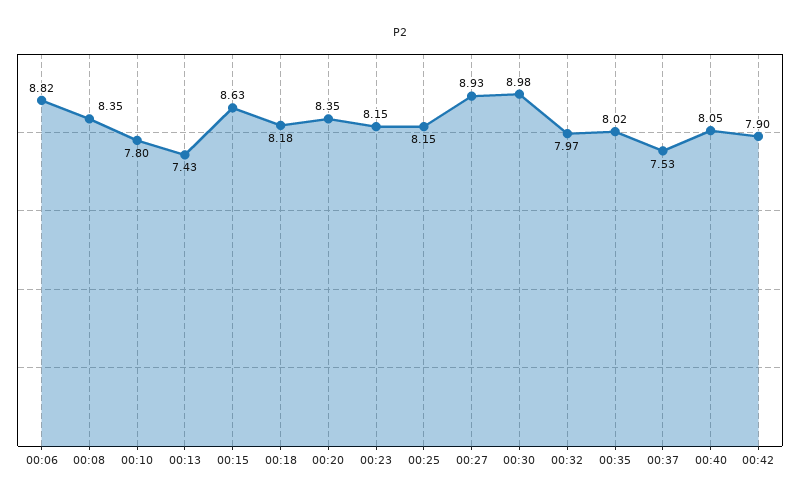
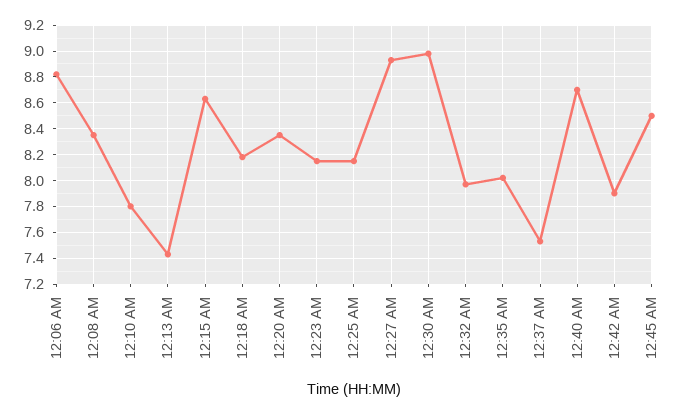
00:40: 8.05 -> 8.7
12:45 AM: none -> 8.5

